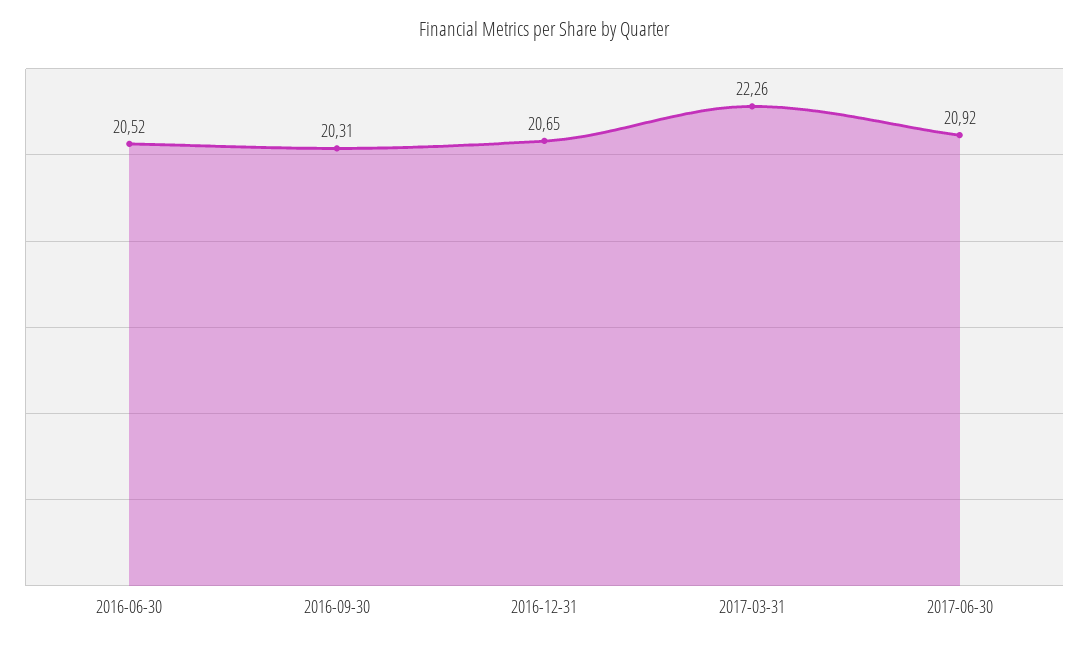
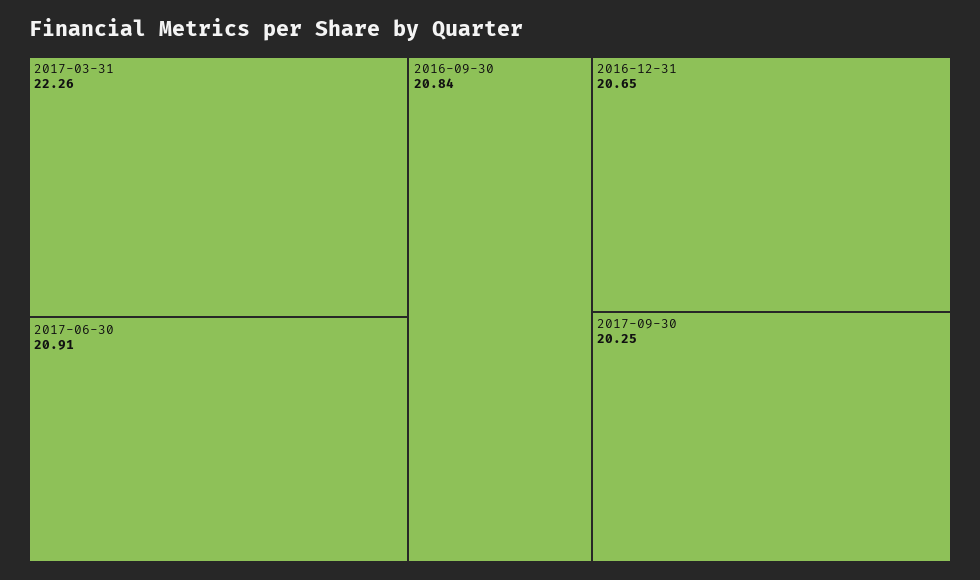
2016-06-30: 20.52 -> none
2016-09-30: 20.31 -> 20.84
2017-06-30: 20.92 -> 20.91
2017-09-30: none -> 20.25

